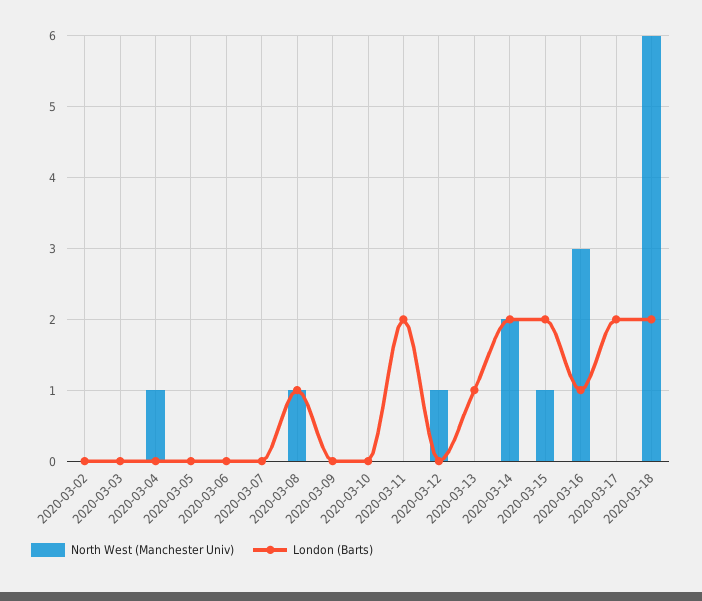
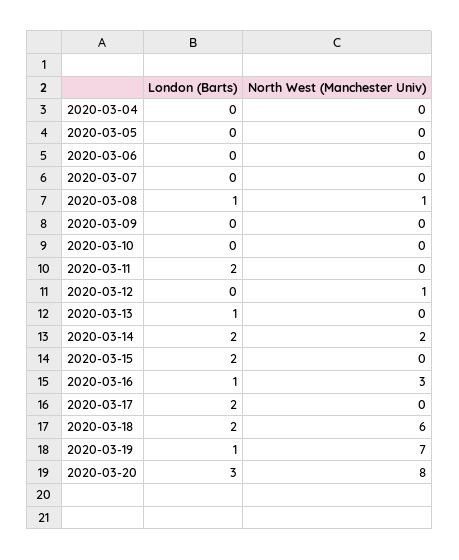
North West (Manchester Univ), 2020-03-02: 0 -> none
London (Barts), 2020-03-02: 0 -> none
North West (Manchester Univ), 2020-03-03: 0 -> none
London (Barts), 2020-03-03: 0 -> none
North West (Manchester Univ), 2020-03-04: 1 -> 0
North West (Manchester Univ), 2020-03-15: 1 -> 0
London (Barts), 2020-03-19: none -> 1
North West (Manchester Univ), 2020-03-19: none -> 7
London (Barts), 2020-03-20: none -> 3
North West (Manchester Univ), 2020-03-20: none -> 8

